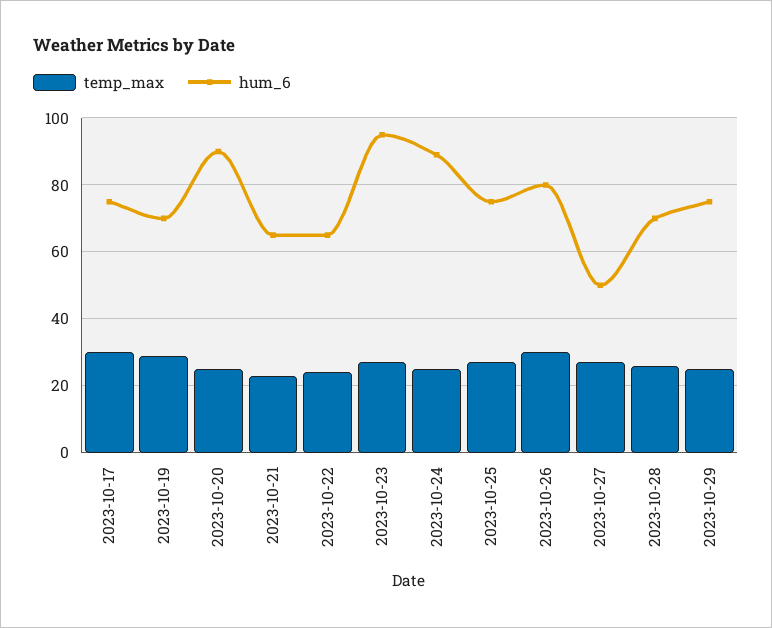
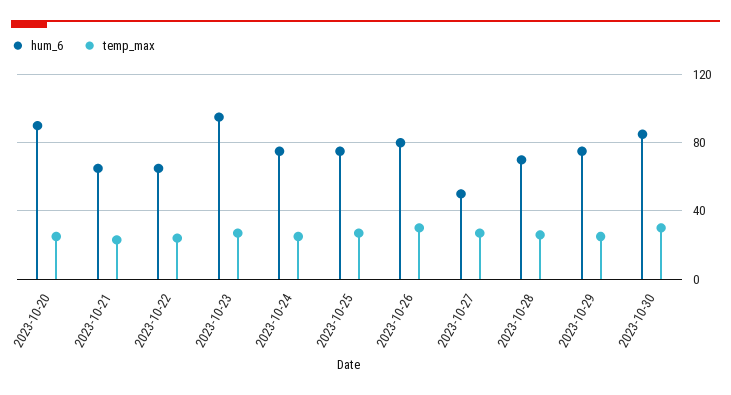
temp_max, 2023-10-17: 30 -> none
hum_6, 2023-10-17: 75 -> none
temp_max, 2023-10-19: 30 -> none
hum_6, 2023-10-19: 70 -> none
hum_6, 2023-10-24: 90 -> 75
hum_6, 2023-10-30: none -> 85
temp_max, 2023-10-30: none -> 30

